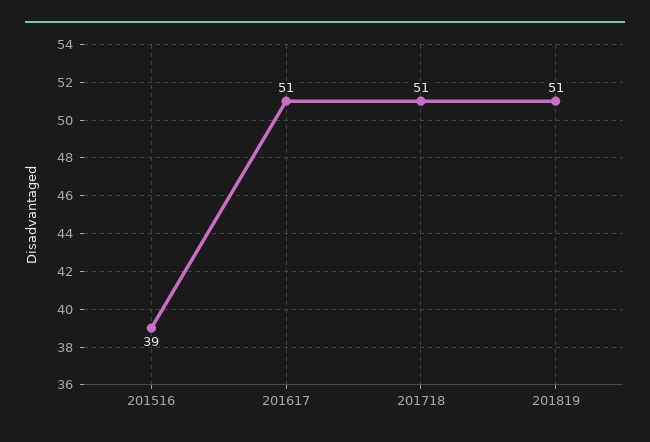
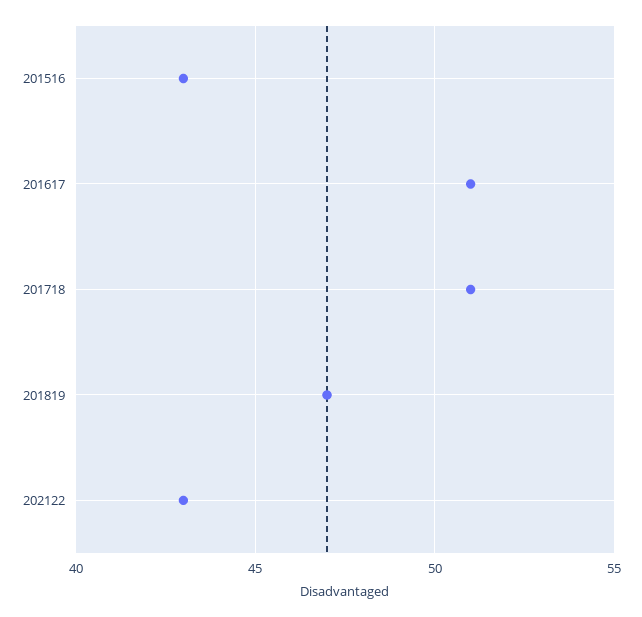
201516: 39 -> 43
201819: 51 -> 47
202122: none -> 43

